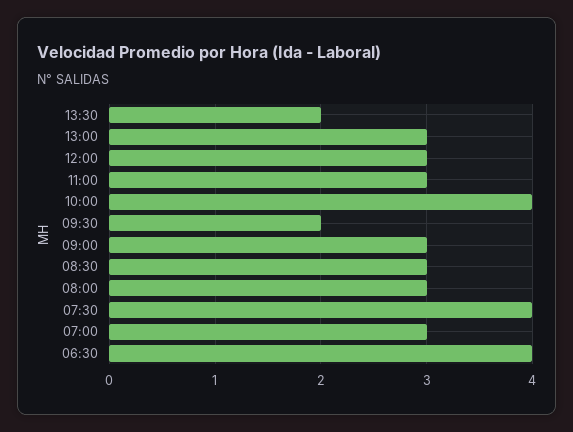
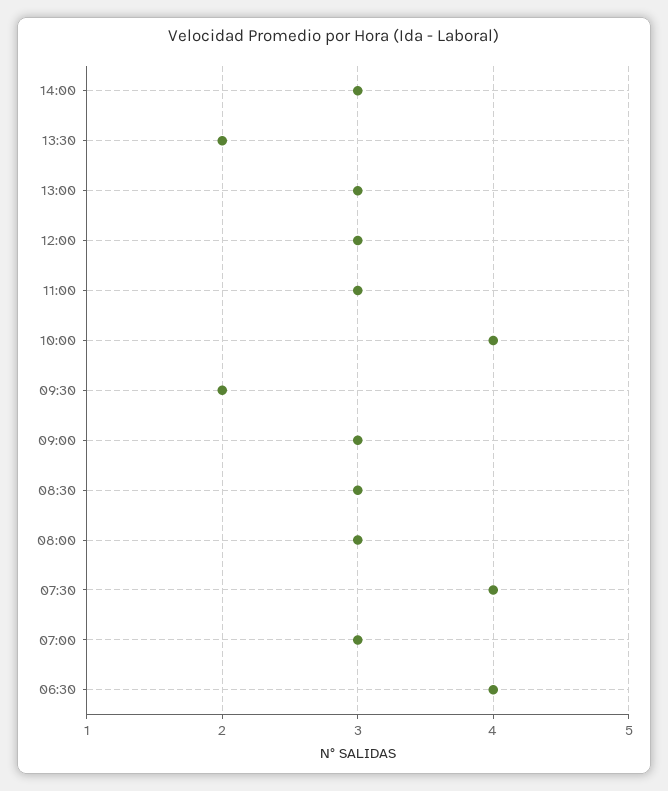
14:00: none -> 3

